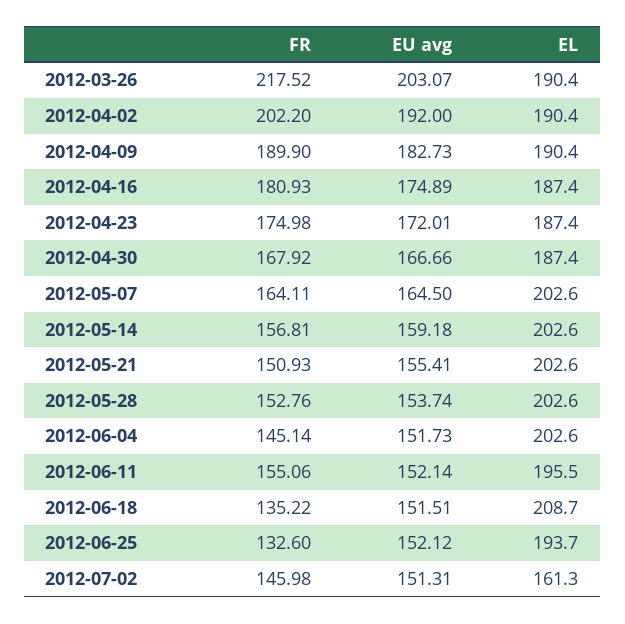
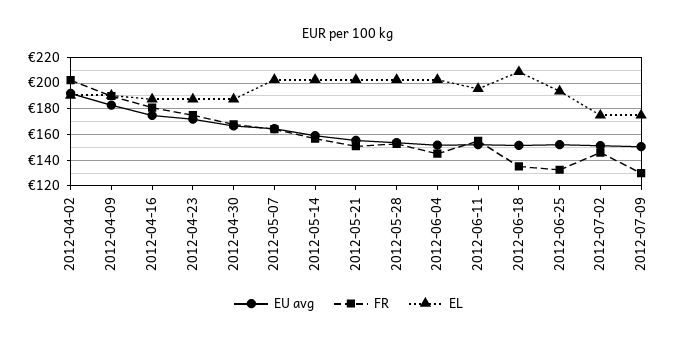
FR, 2012-03-26: 217.52 -> none
EU avg, 2012-03-26: 203.07 -> none
EL, 2012-03-26: 190.4 -> none
EL, 2012-07-02: 161.3 -> 175
EU avg, 2012-07-09: none -> 150
FR, 2012-07-09: none -> 130
EL, 2012-07-09: none -> 175

